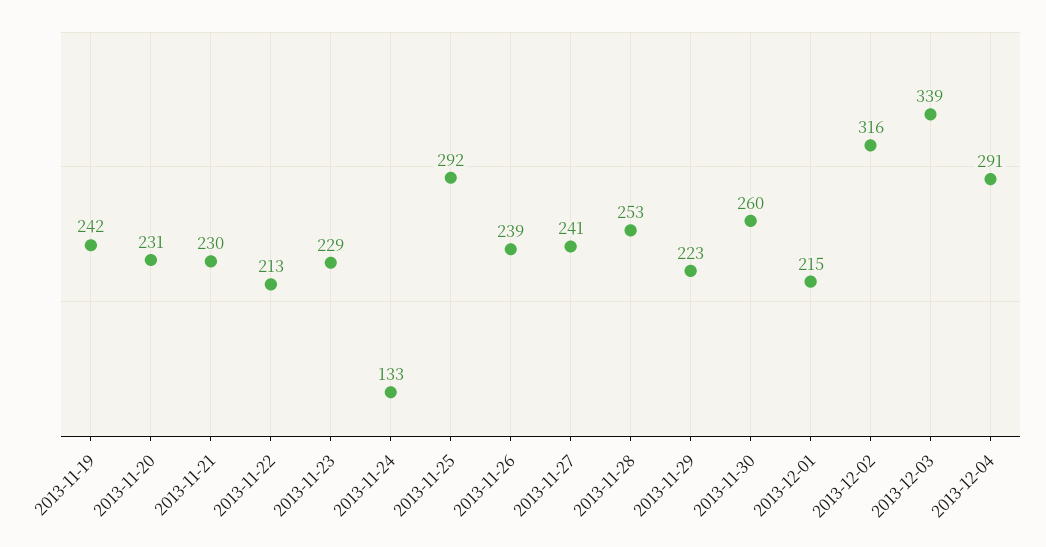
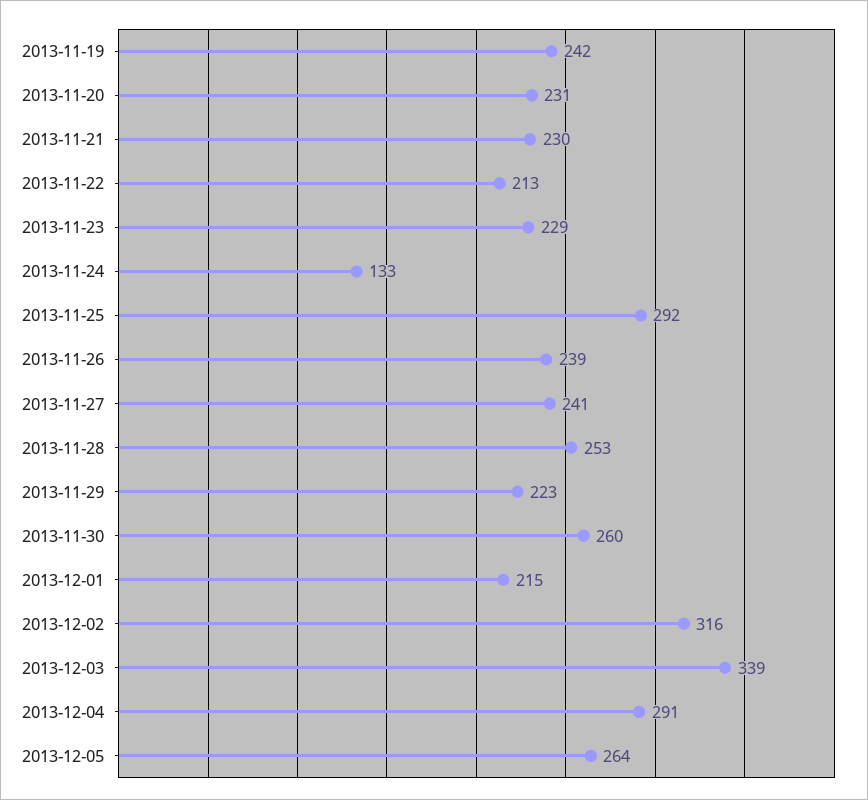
2013-12-05: none -> 264

